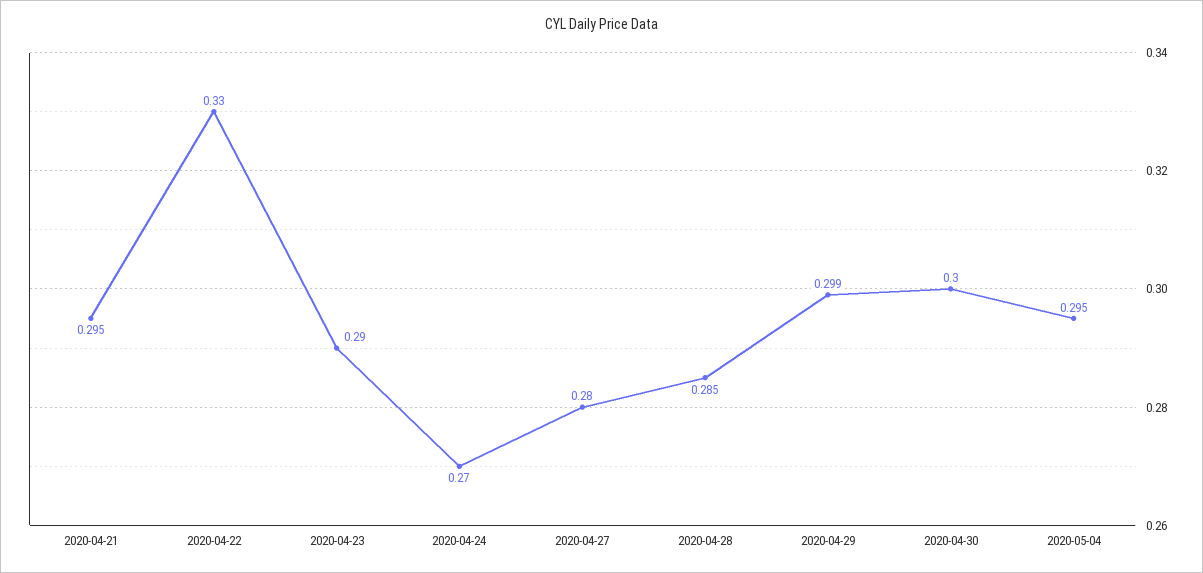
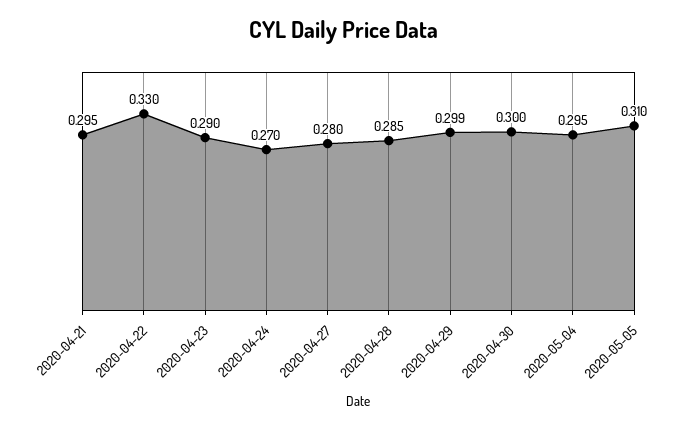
2020-05-05: none -> 0.31

